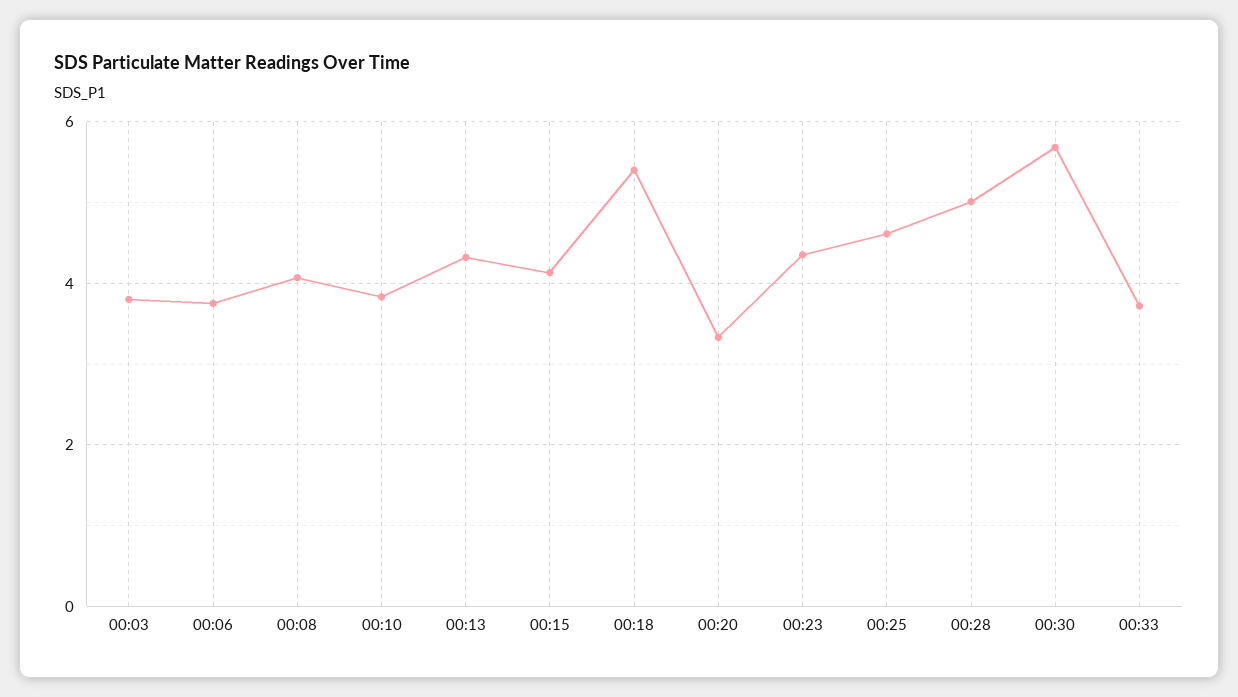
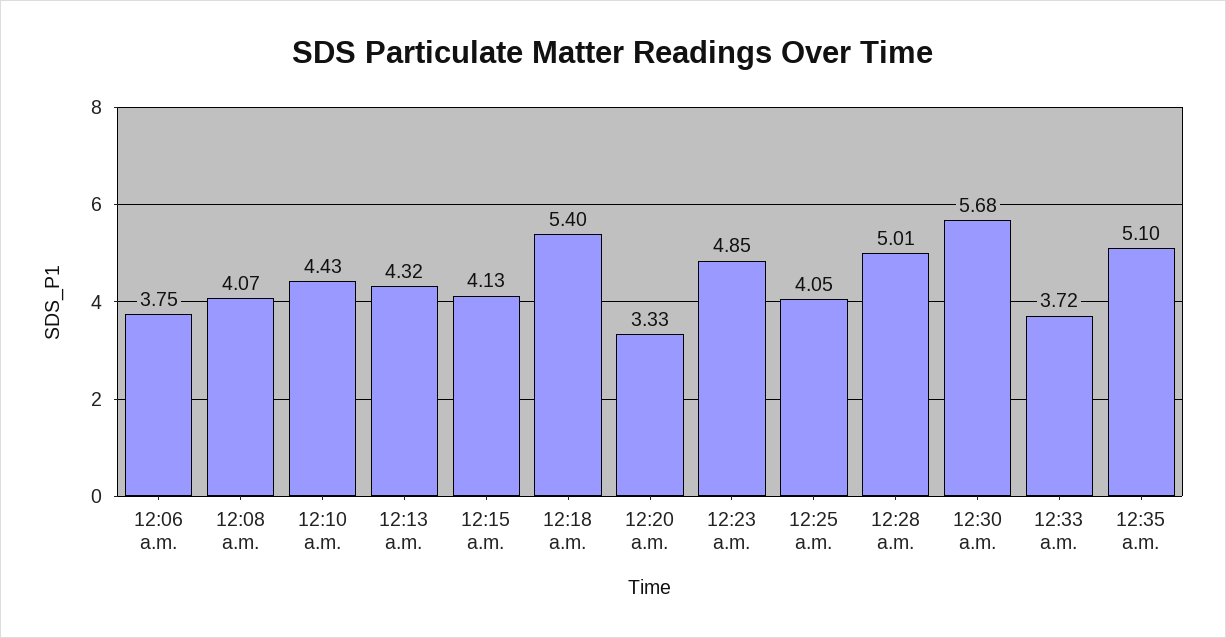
00:03: 3.8 -> none
00:10: 3.8 -> 4.43
00:23: 4.4 -> 4.85
00:25: 4.6 -> 4.05
12:35 a.m.: none -> 5.1

